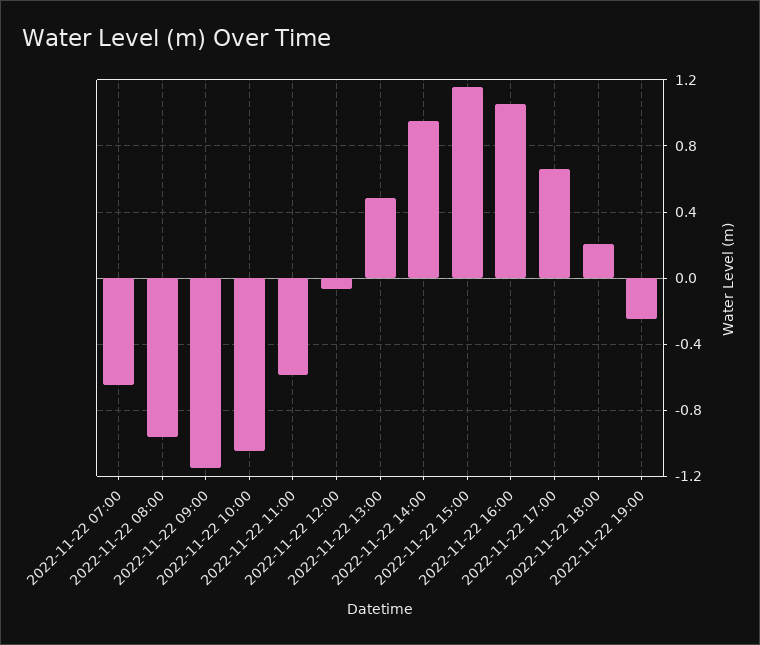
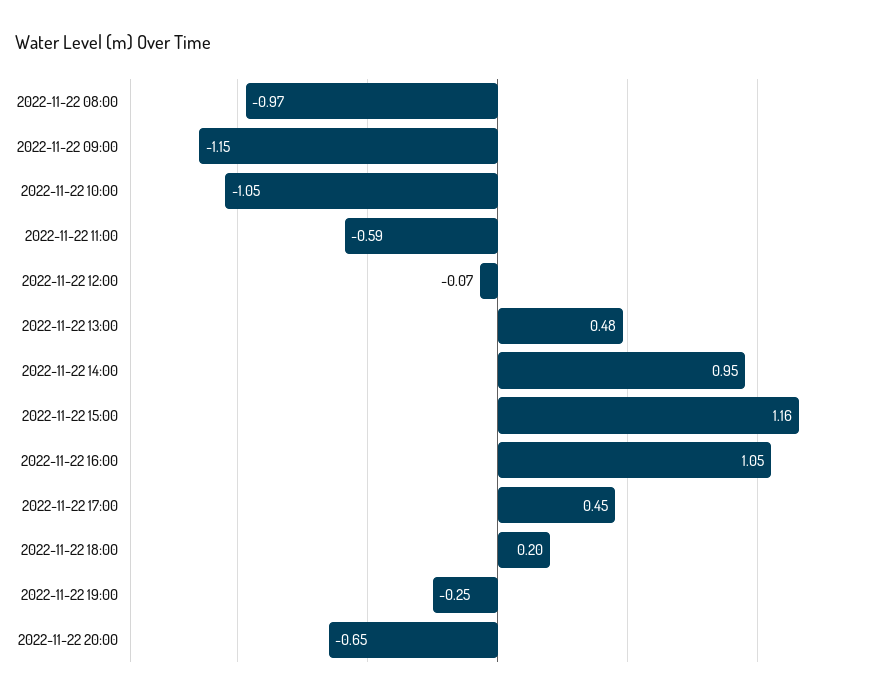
2022-11-22 07:00: -0.65 -> none
2022-11-22 17:00: 0.65 -> 0.45
2022-11-22 20:00: none -> -0.65

